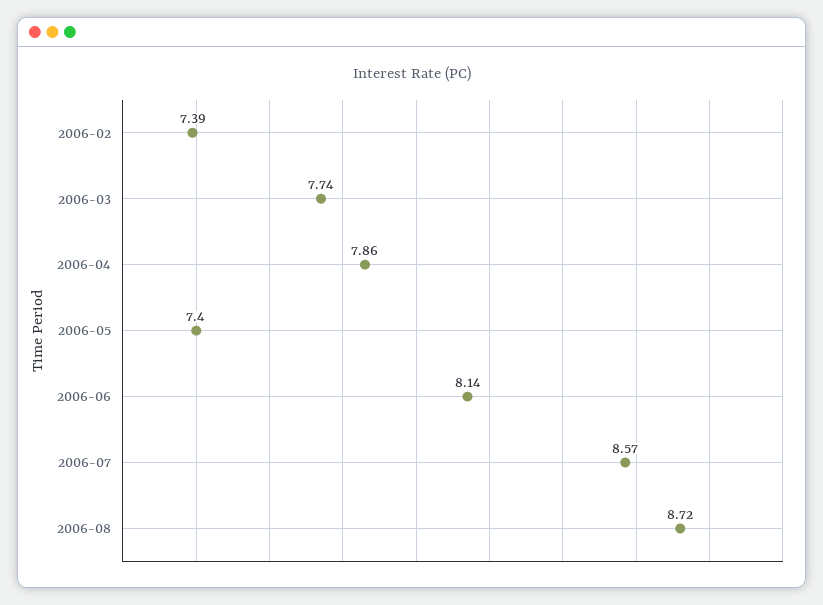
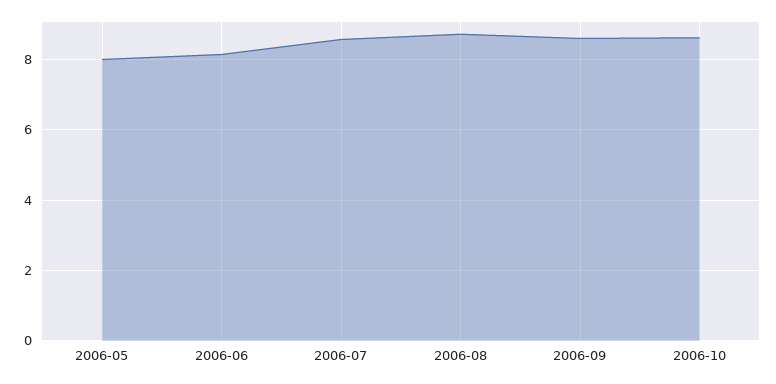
2006-02: 7.39 -> none
2006-03: 7.74 -> none
2006-04: 7.86 -> none
2006-05: 7.4 -> 8
2006-09: none -> 8.6
2006-10: none -> 8.6

